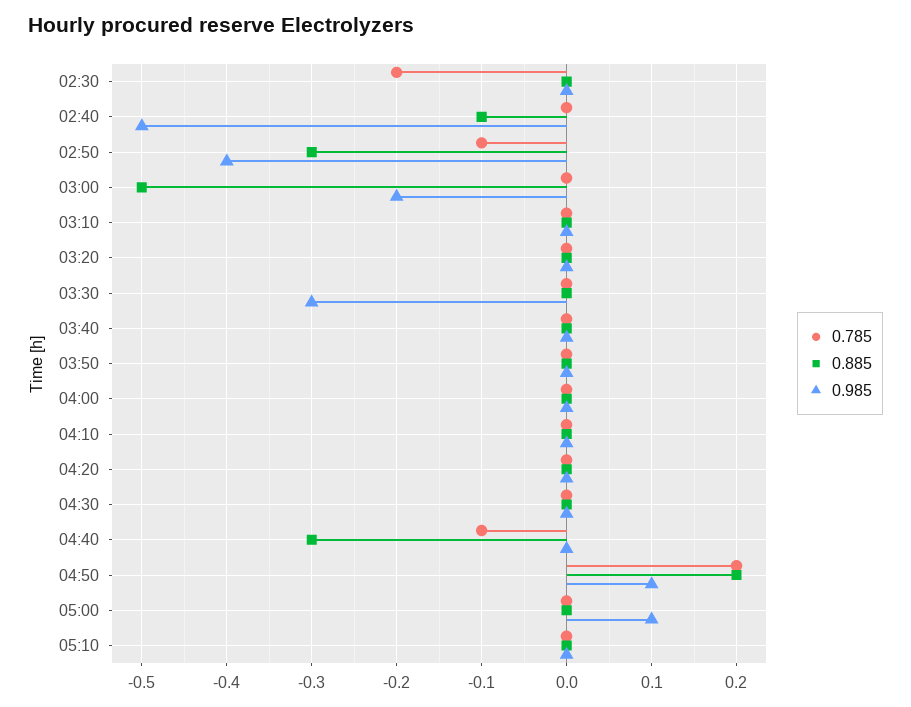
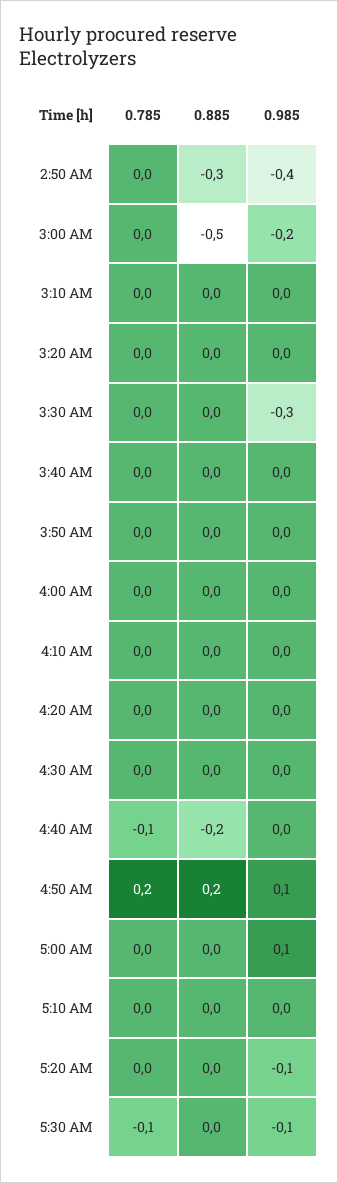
0.785, 02:30: -0.2 -> none
0.885, 02:30: 0 -> none
0.985, 02:30: 0 -> none
0.785, 02:40: 0 -> none
0.885, 02:40: -0.1 -> none
0.985, 02:40: -0.5 -> none
0.785, 02:50: -0.1 -> 0
0.885, 04:40: -0.3 -> -0.2
0.785, 5:20 AM: none -> 0
0.885, 5:20 AM: none -> 0
0.985, 5:20 AM: none -> -0.1
0.785, 5:30 AM: none -> -0.1
0.885, 5:30 AM: none -> 0
0.985, 5:30 AM: none -> -0.1

